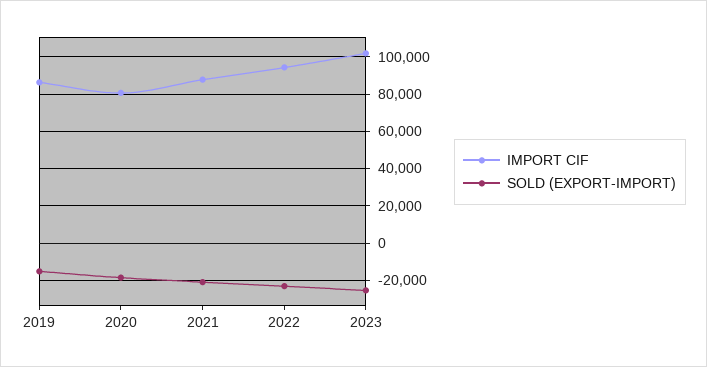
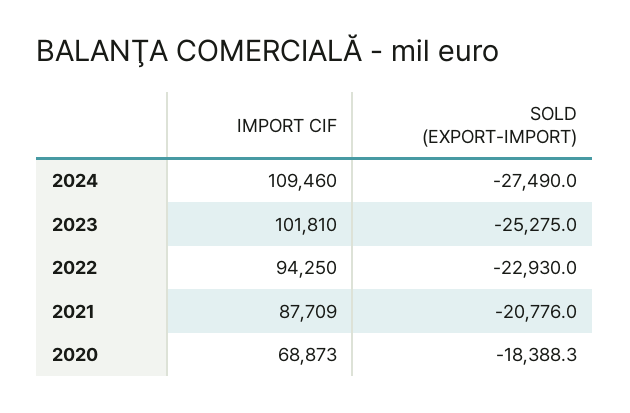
IMPORT CIF, 2019: 85000 -> none
SOLD (EXPORT-IMPORT), 2019: -15000 -> none
IMPORT CIF, 2020: 80000 -> 68873
IMPORT CIF, 2024: none -> 109460
SOLD (EXPORT-IMPORT), 2024: none -> -27490

